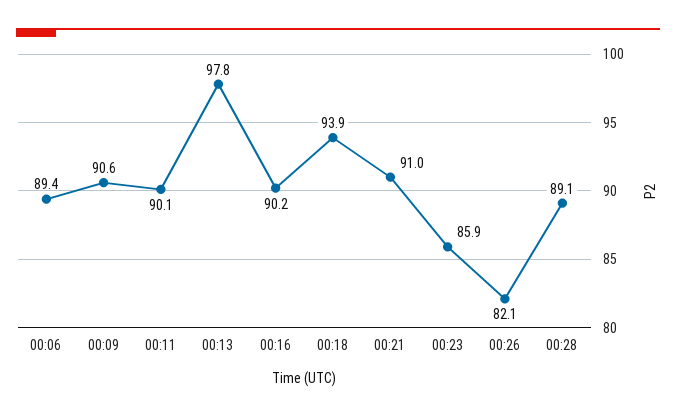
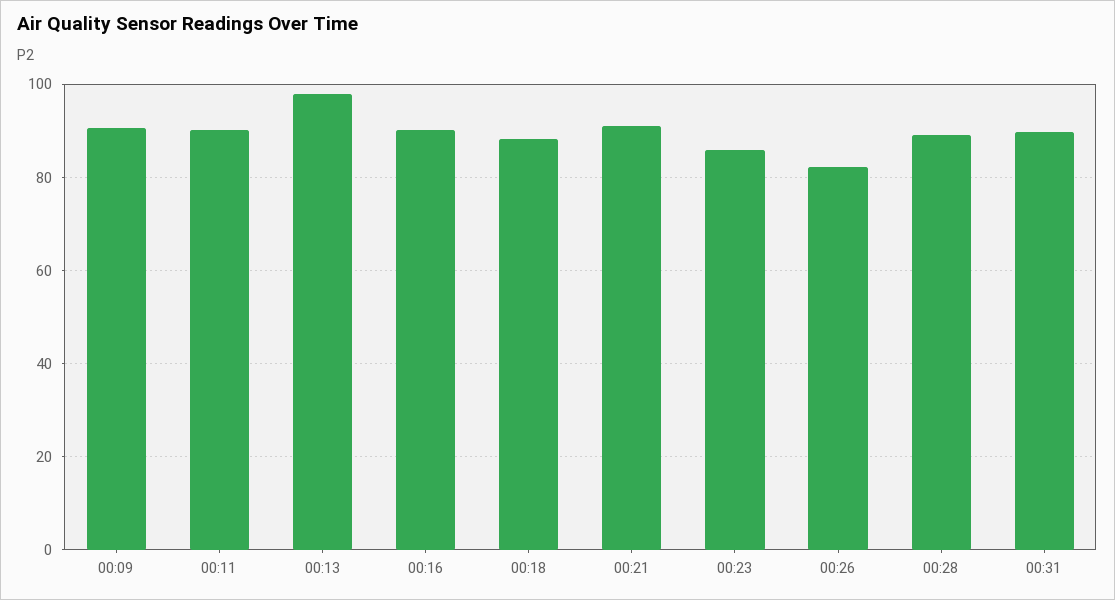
00:06: 89.4 -> none
00:18: 93.9 -> 88
00:31: none -> 90

